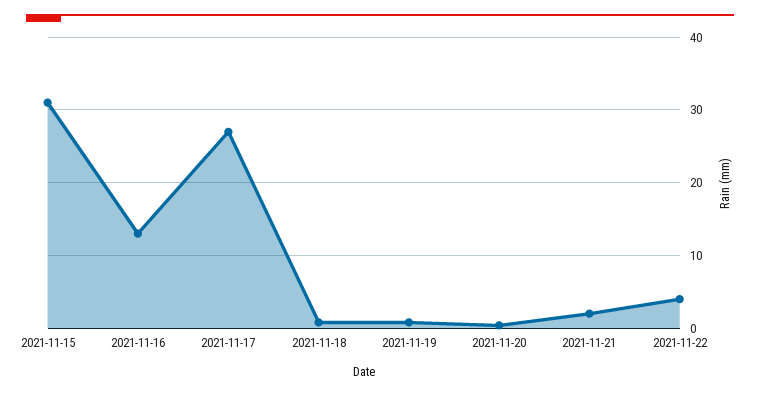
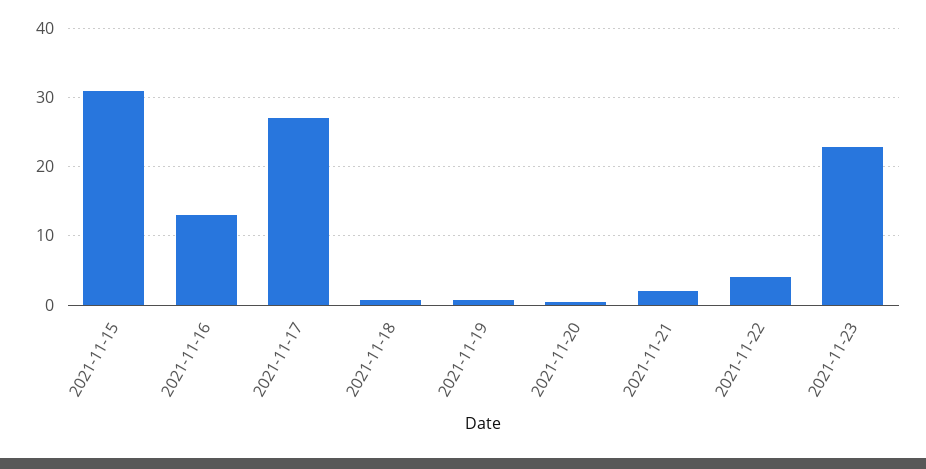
2021-11-23: none -> 23

